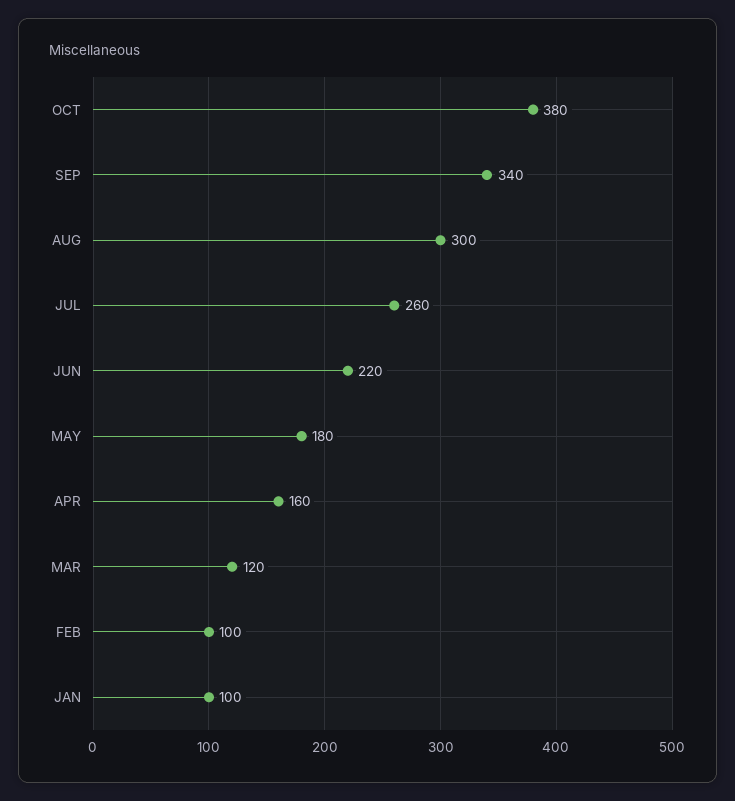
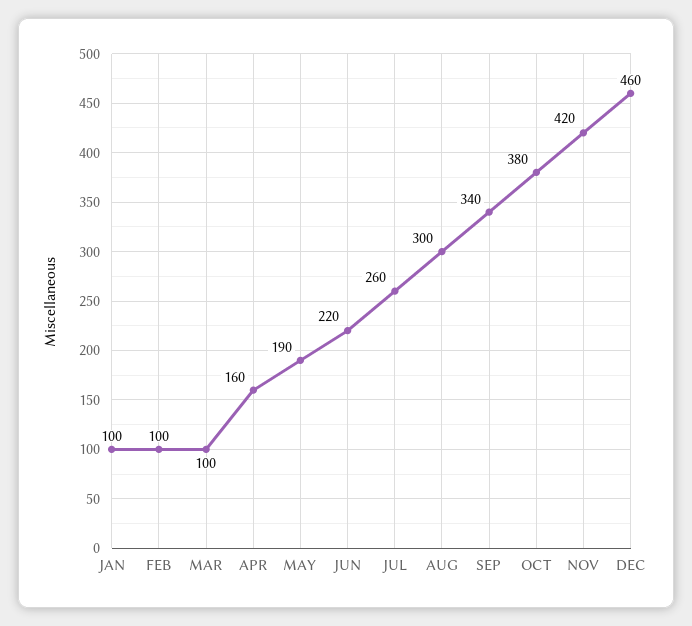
MAY: 180 -> 190
MAR: 120 -> 100
NOV: none -> 420
DEC: none -> 460

